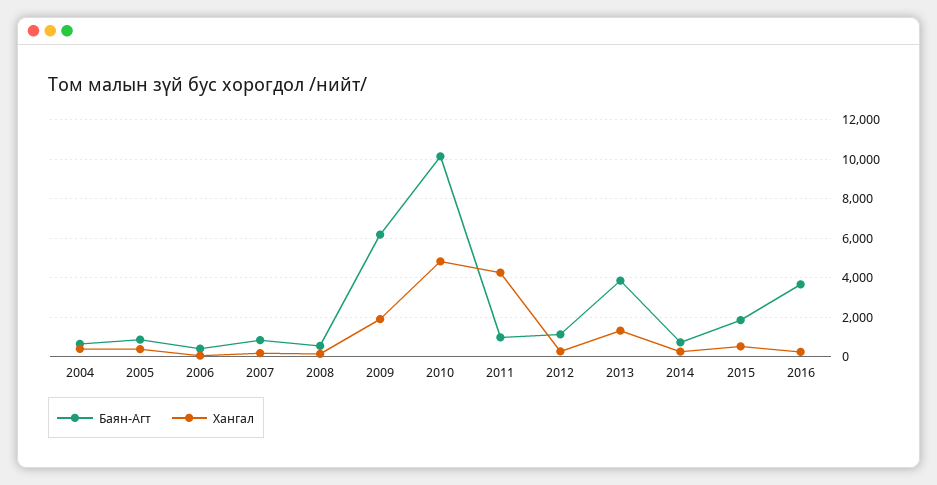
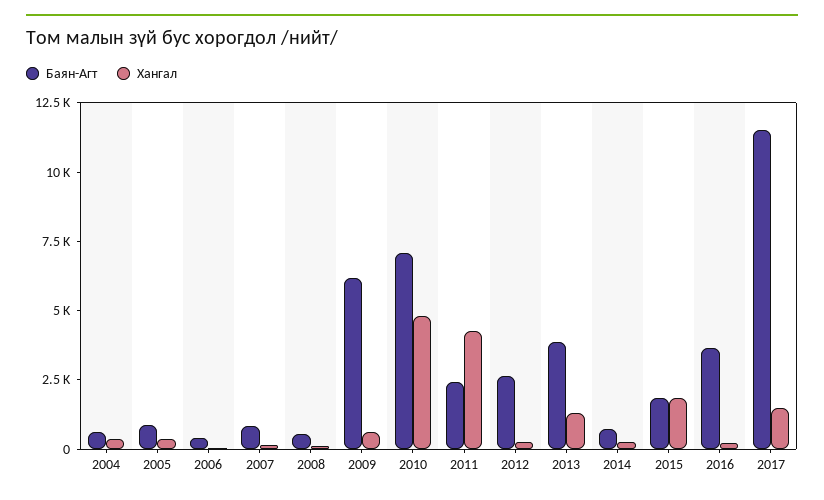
Хангал, 2009: 2000 -> 500
Баян-Агт, 2010: 10000 -> 7000
Баян-Агт, 2011: 1000 -> 2500
Баян-Агт, 2012: 1000 -> 2500
Хангал, 2015: 500 -> 2000
Баян-Агт, 2017: none -> 11500
Хангал, 2017: none -> 1500

